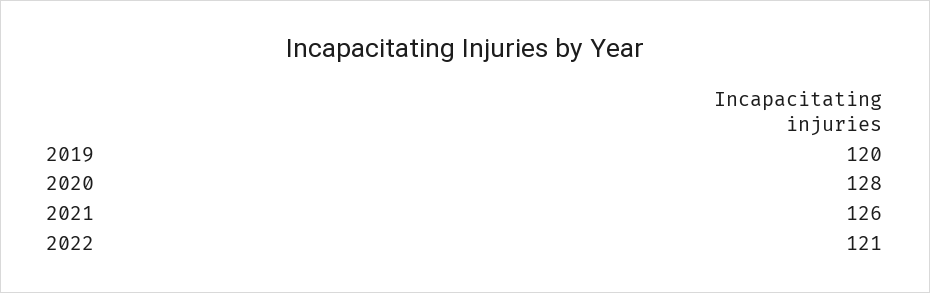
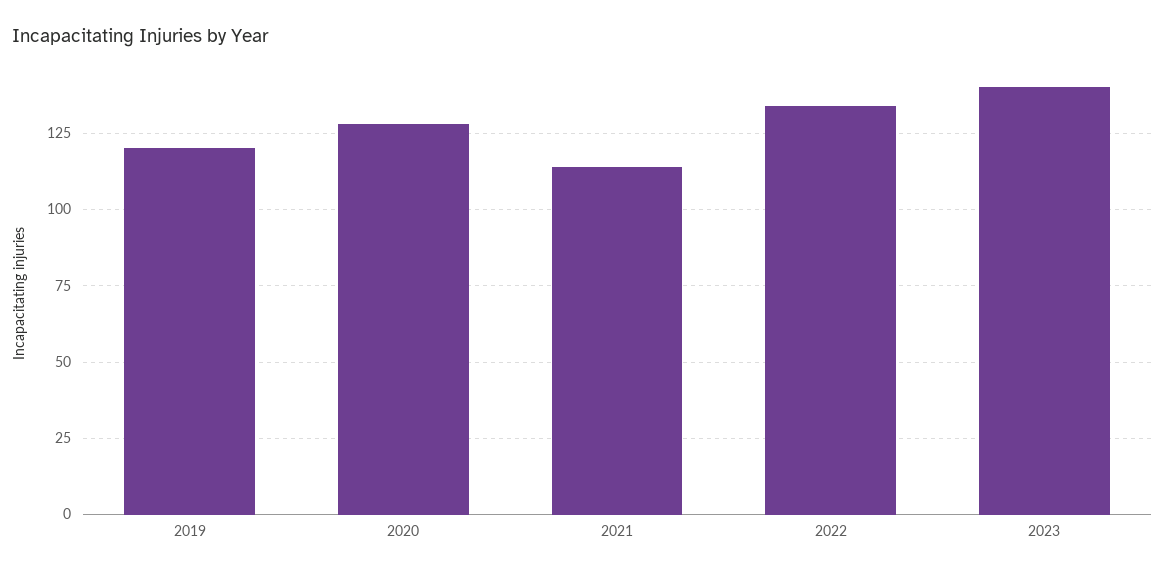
2021: 126 -> 115
2022: 121 -> 135
2023: none -> 140

